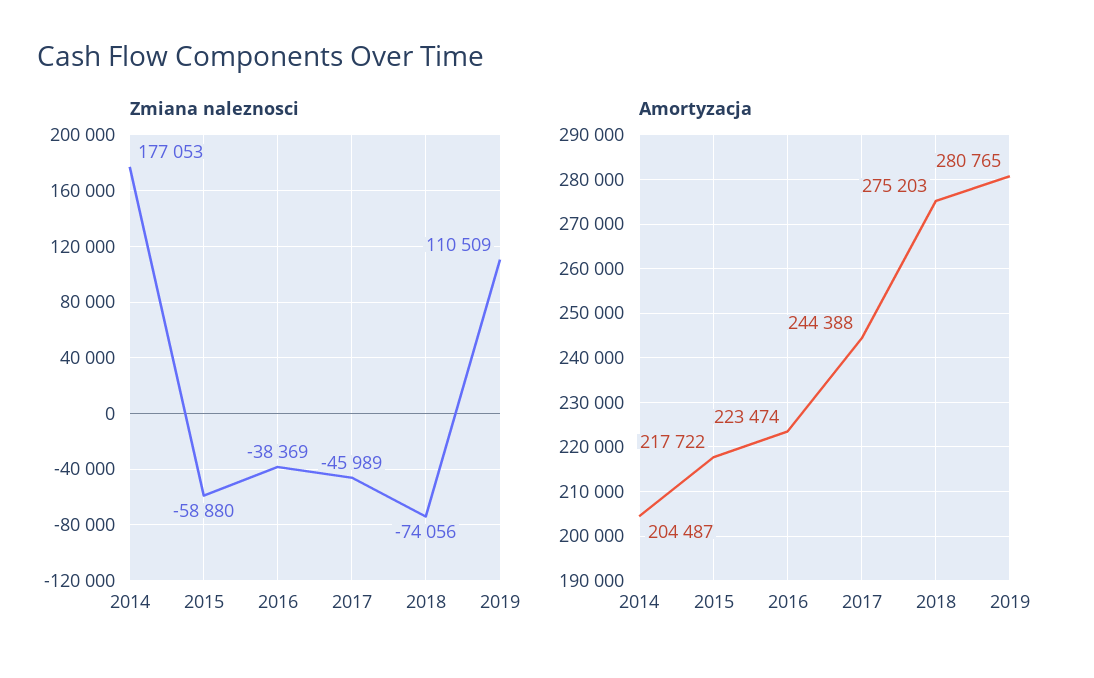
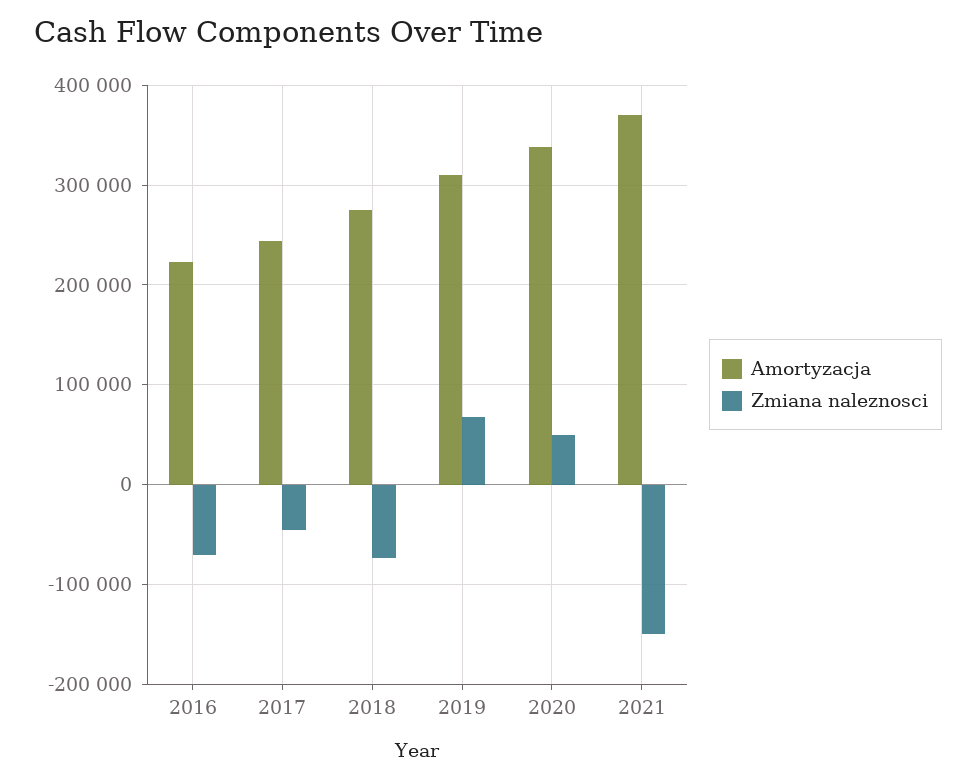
Zmiana naleznosci, 2014: 177053 -> none
Zmiana naleznosci, 2015: -58880 -> none
Zmiana naleznosci, 2016: -38369 -> -70000
Zmiana naleznosci, 2019: 110509 -> 70000
Amortyzacja, 2014: 204487 -> none
Amortyzacja, 2015: 217722 -> none
Amortyzacja, 2019: 280765 -> 310000
Amortyzacja, 2020: none -> 340000
Zmiana naleznosci, 2020: none -> 50000
Amortyzacja, 2021: none -> 370000
Zmiana naleznosci, 2021: none -> -150000

